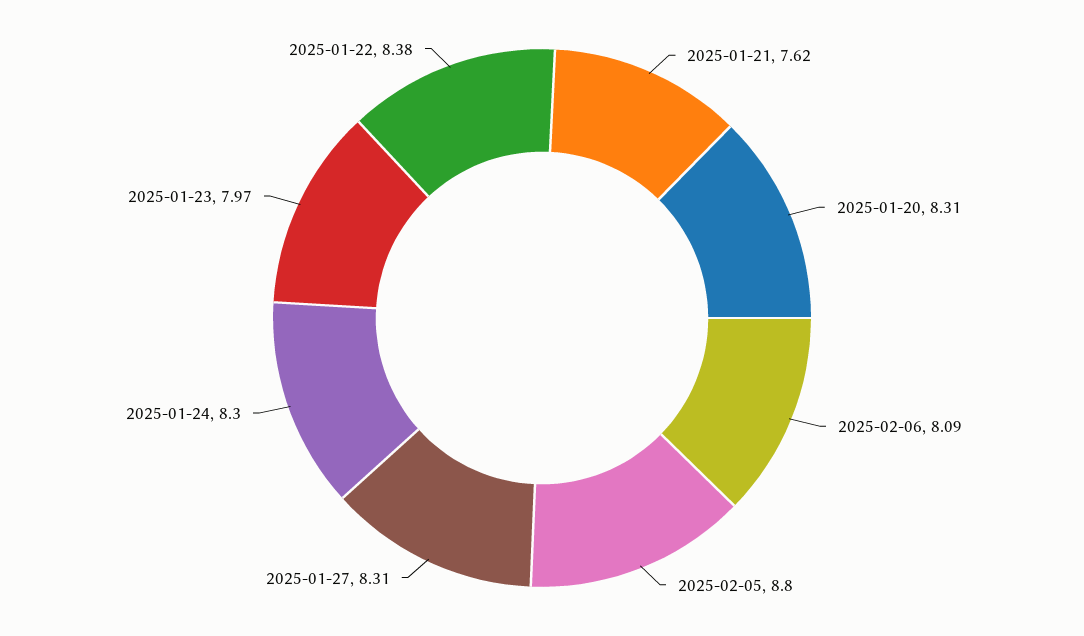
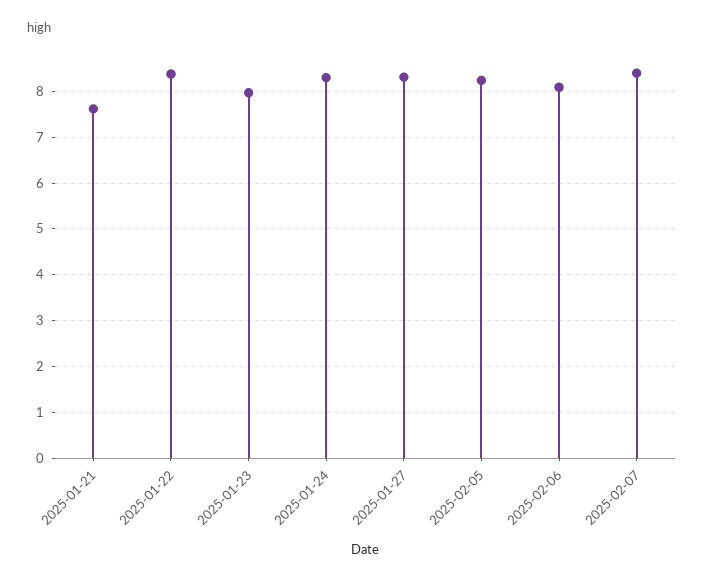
2025-01-20: 8.31 -> none
2025-02-05: 8.8 -> 8.2
2025-02-07: none -> 8.4

